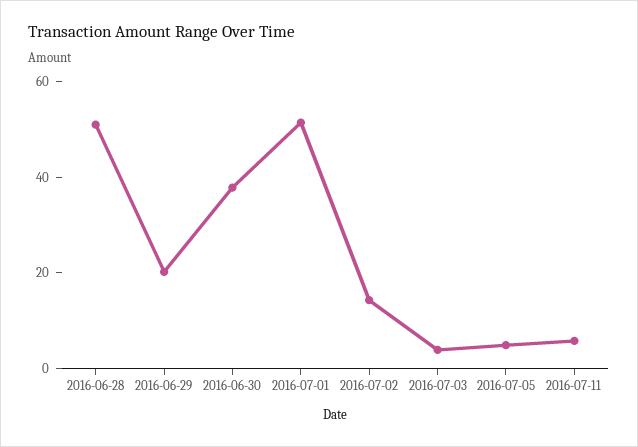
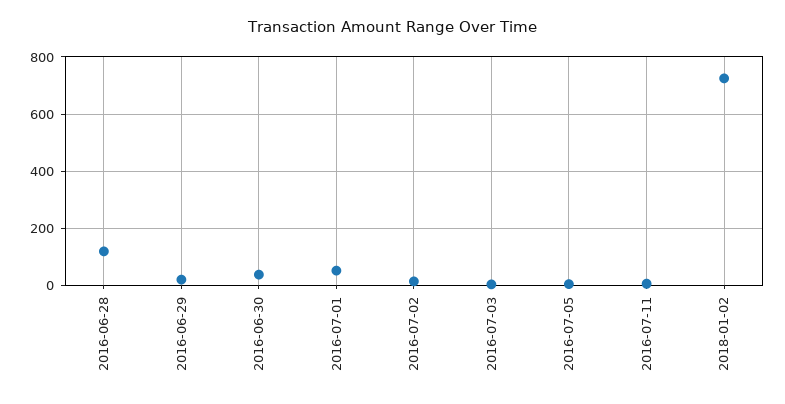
2016-06-28: 50 -> 125
2018-01-02: none -> 725

